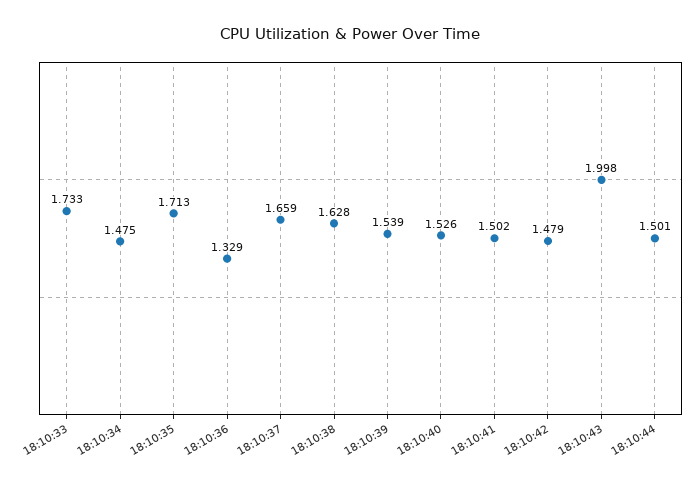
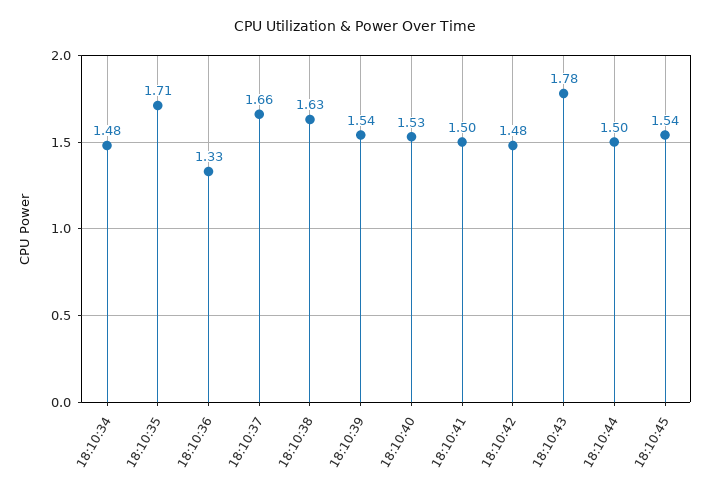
18:10:33: 1.733 -> none
18:10:43: 1.998 -> 1.78
18:10:45: none -> 1.54

